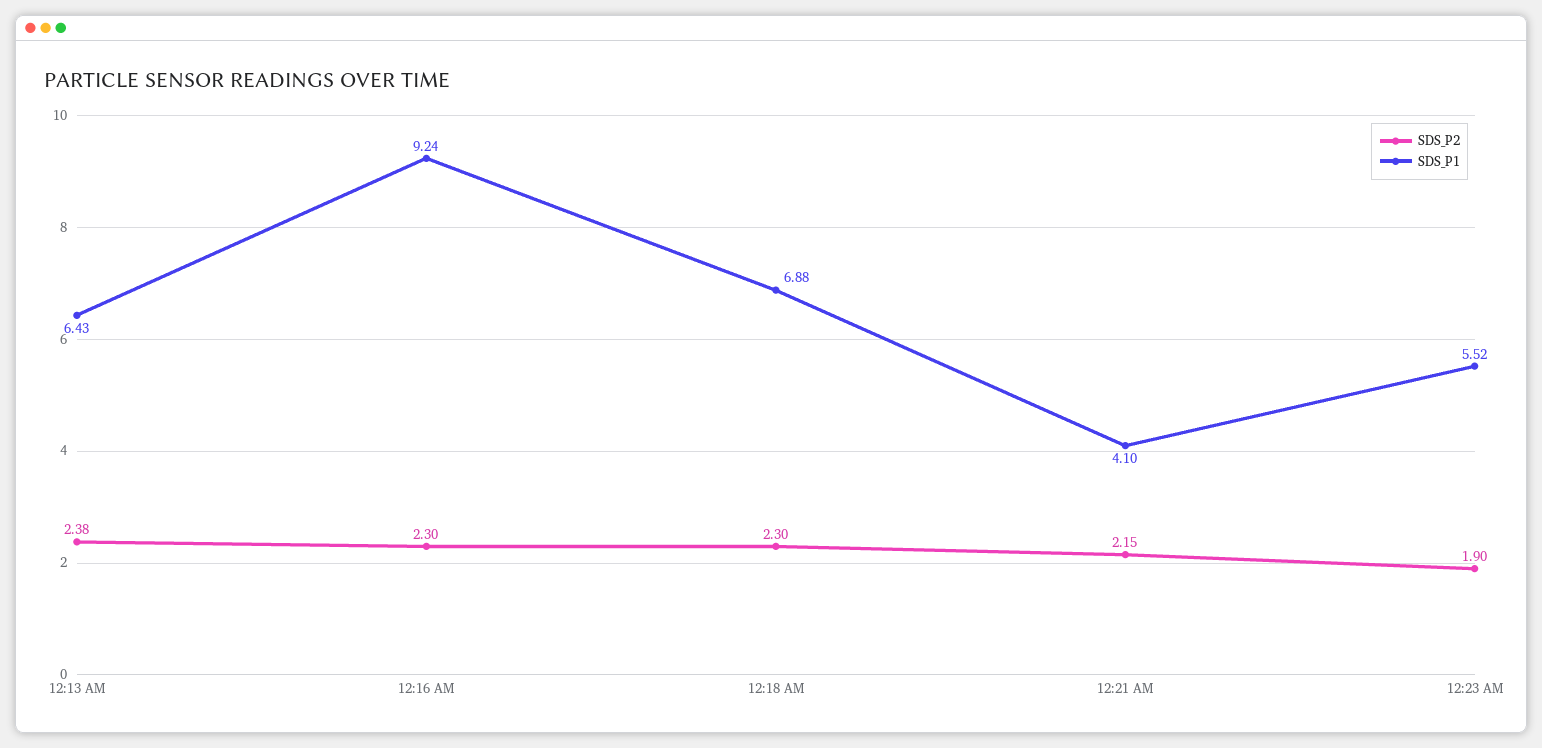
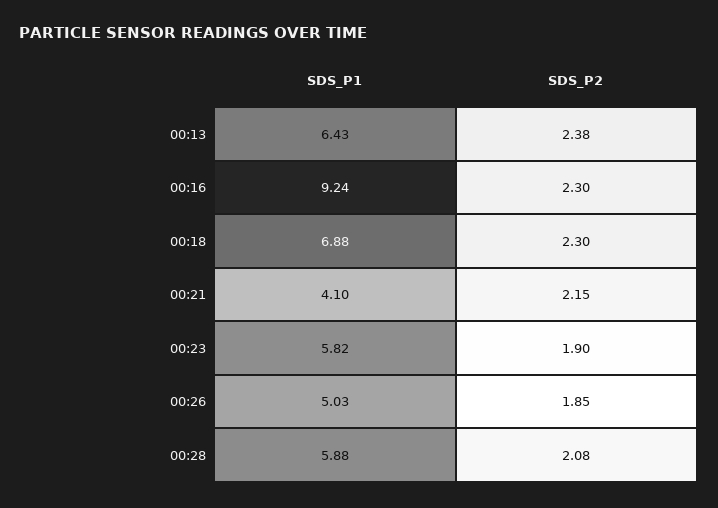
SDS_P1, 12:23 AM: 5.52 -> 5.82
SDS_P1, 00:26: none -> 5.03
SDS_P2, 00:26: none -> 1.85
SDS_P1, 00:28: none -> 5.88
SDS_P2, 00:28: none -> 2.08

